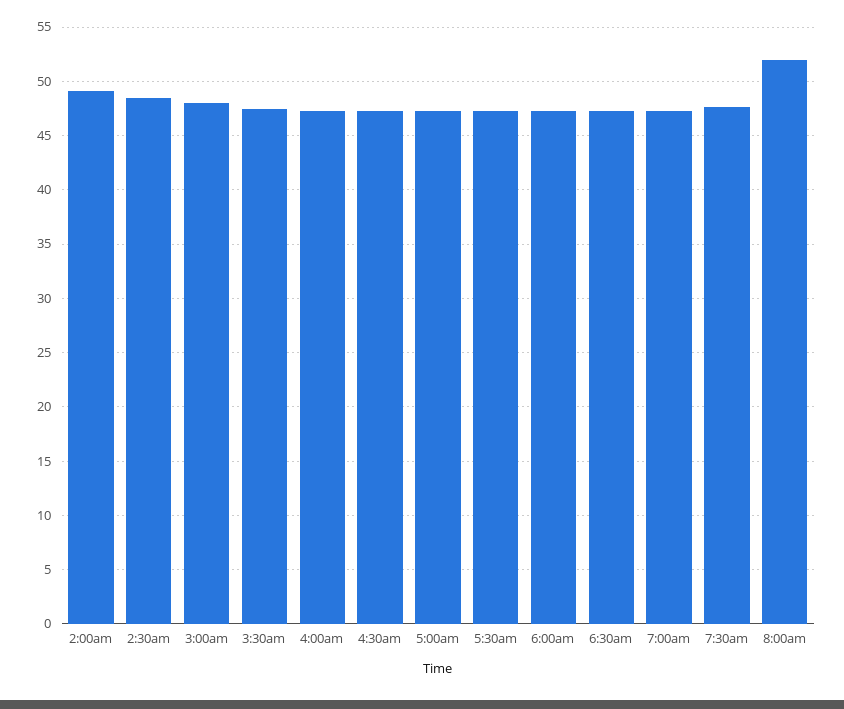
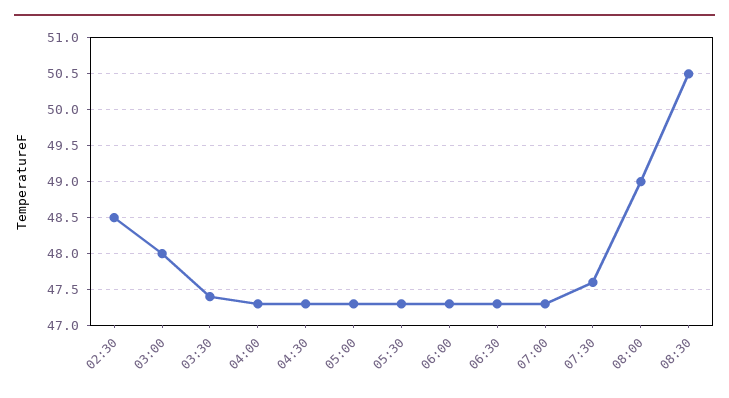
2:00am: 49 -> none
8:00am: 52 -> 49
08:30: none -> 50.5

